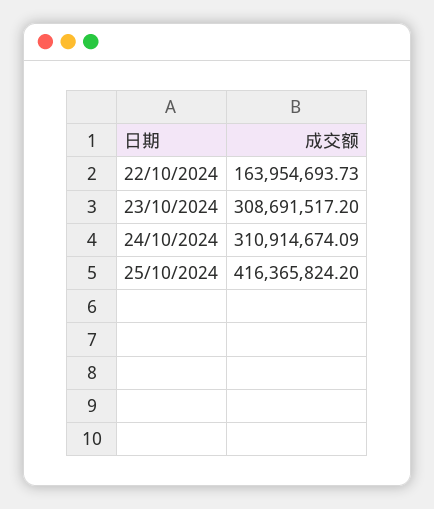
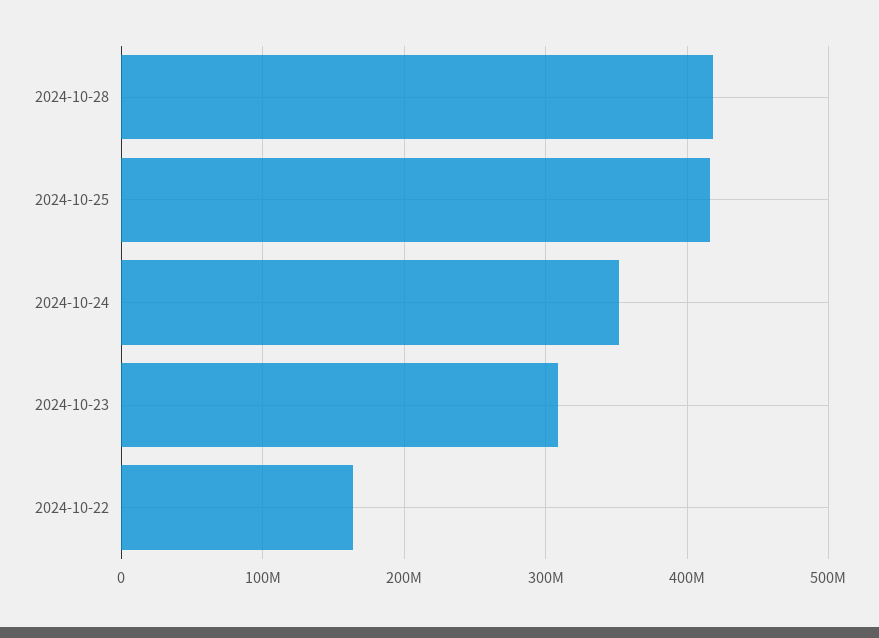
24/10/2024: 310914674.09 -> 350000000
2024-10-28: none -> 420000000

